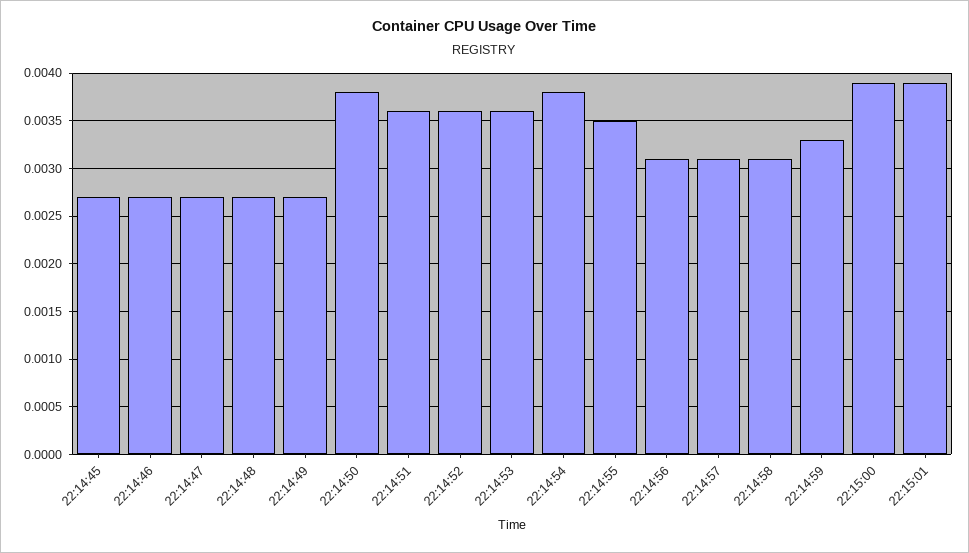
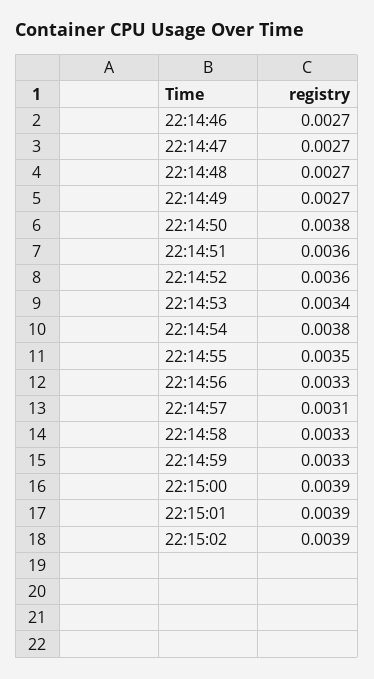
22:14:45: 0.0027 -> none
22:14:53: 0.0036 -> 0.0034
22:14:56: 0.0031 -> 0.0033
22:14:58: 0.0031 -> 0.0033
22:15:02: none -> 0.0039

